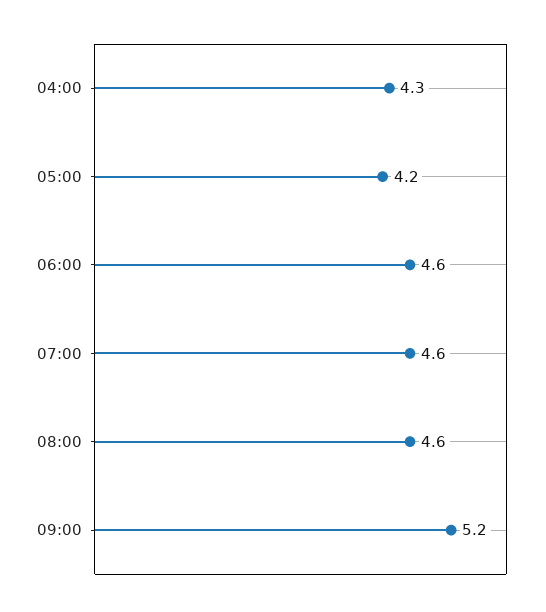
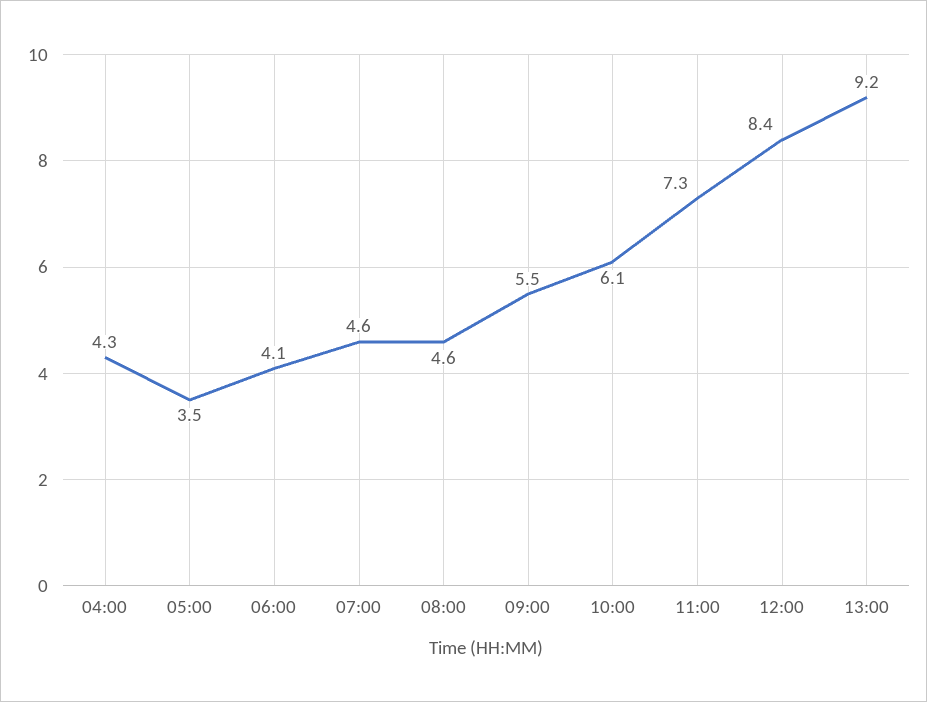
05:00: 4.2 -> 3.5
06:00: 4.6 -> 4.1
09:00: 5.2 -> 5.5
10:00: none -> 6.1
11:00: none -> 7.3
12:00: none -> 8.4
13:00: none -> 9.2

